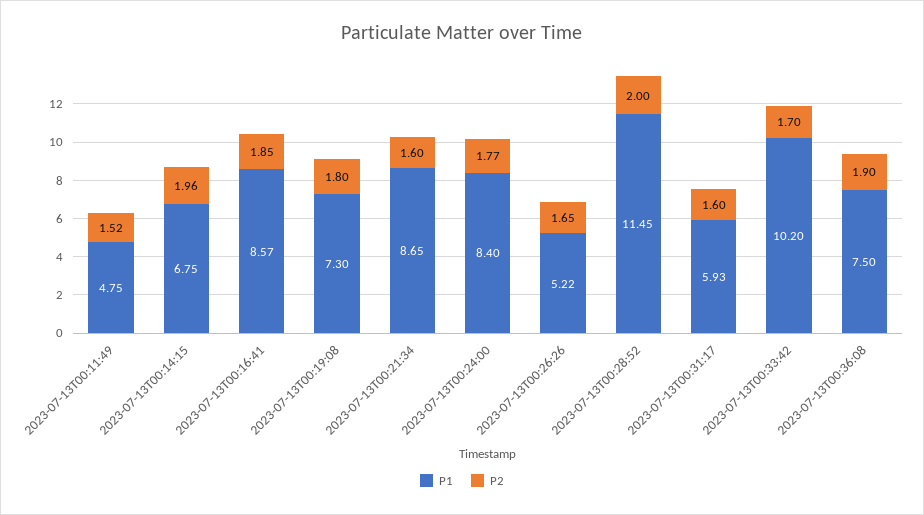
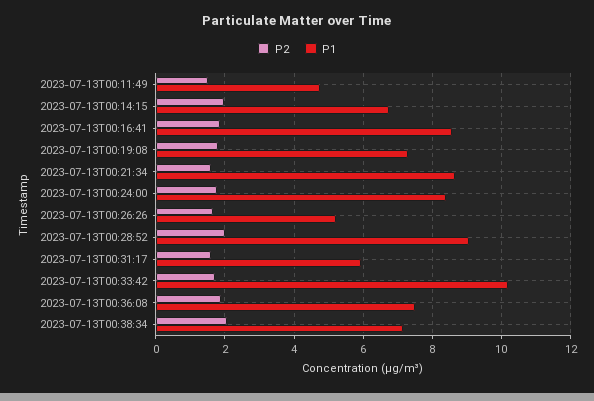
P1, 2023-07-13T00:28:52: 11.45 -> 9
P2, 2023-07-13T00:38:34: none -> 2
P1, 2023-07-13T00:38:34: none -> 7.2

